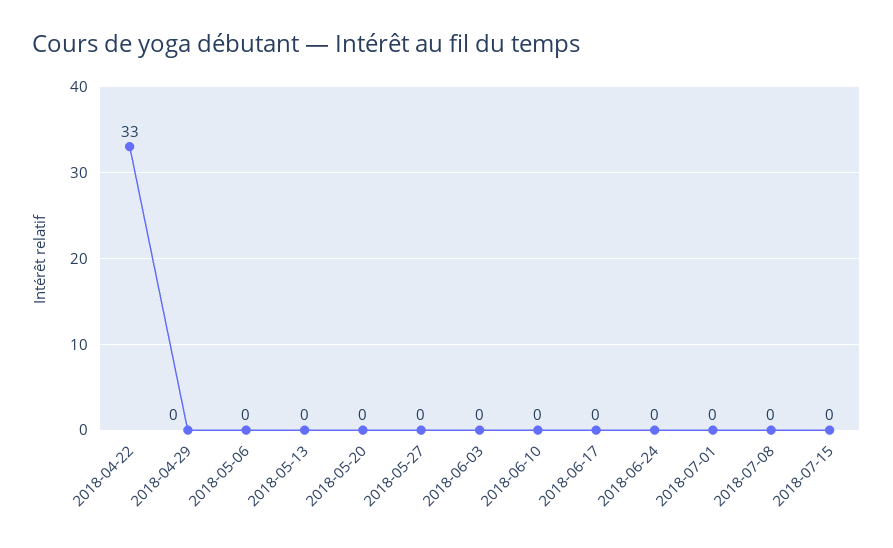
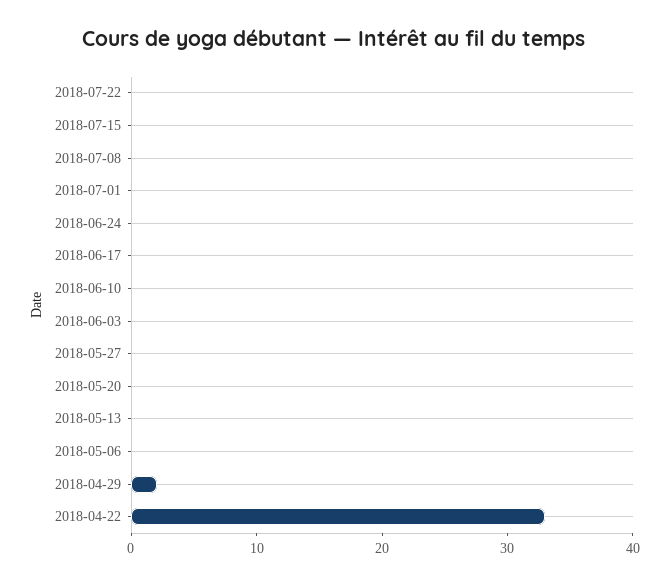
2018-04-29: 0 -> 2
2018-07-22: none -> 0

